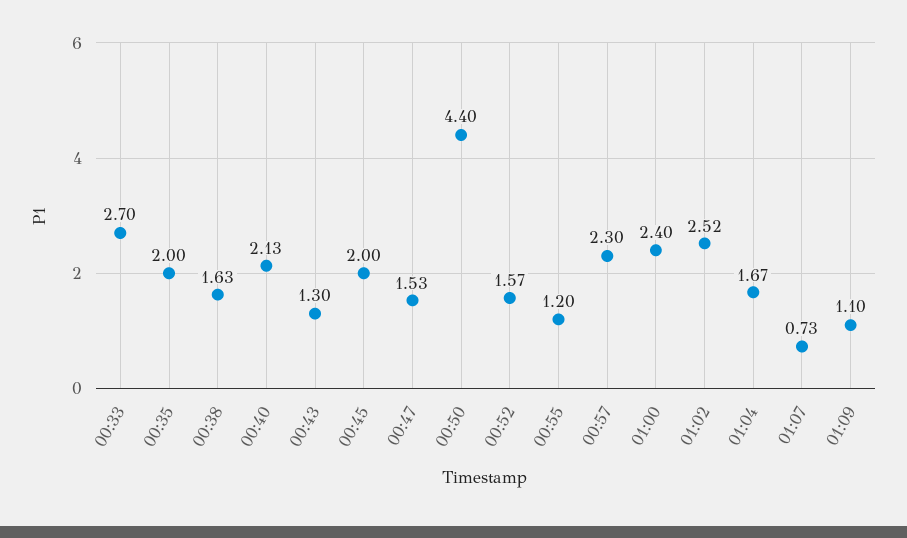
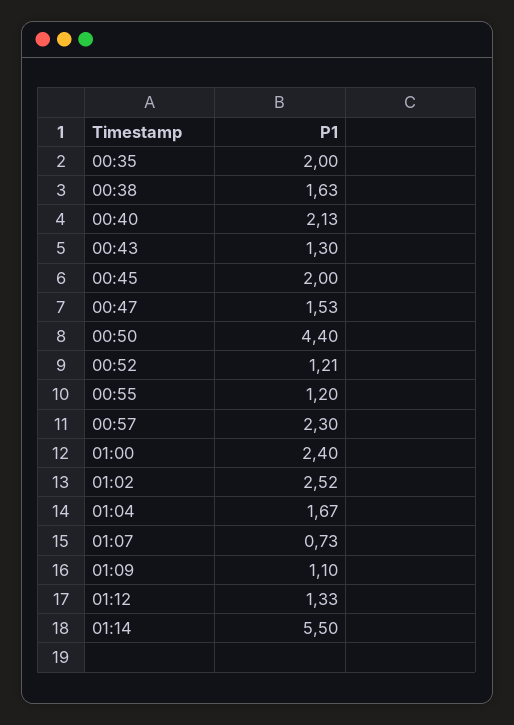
00:33: 2.7 -> none
00:52: 1.57 -> 1.21
01:12: none -> 1.33
01:14: none -> 5.5

